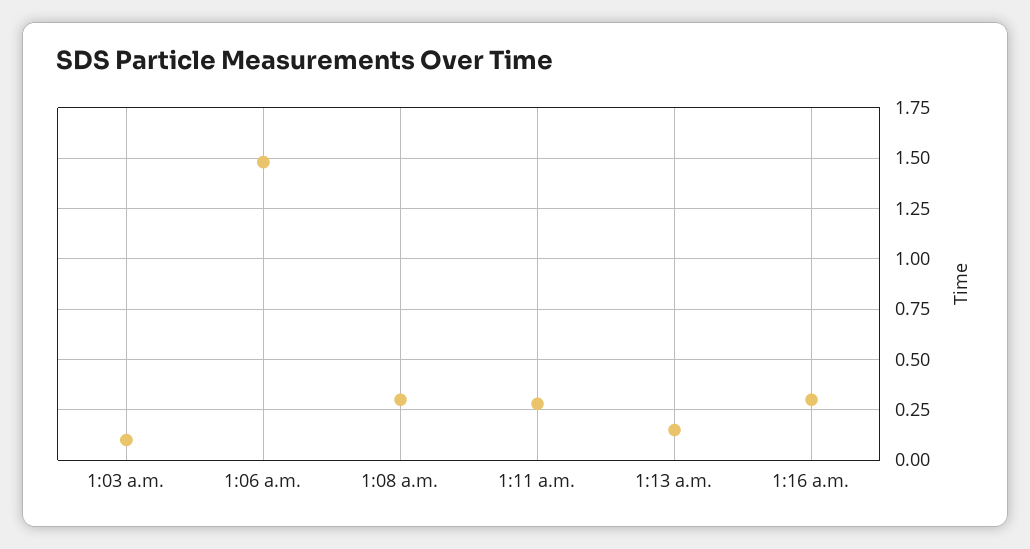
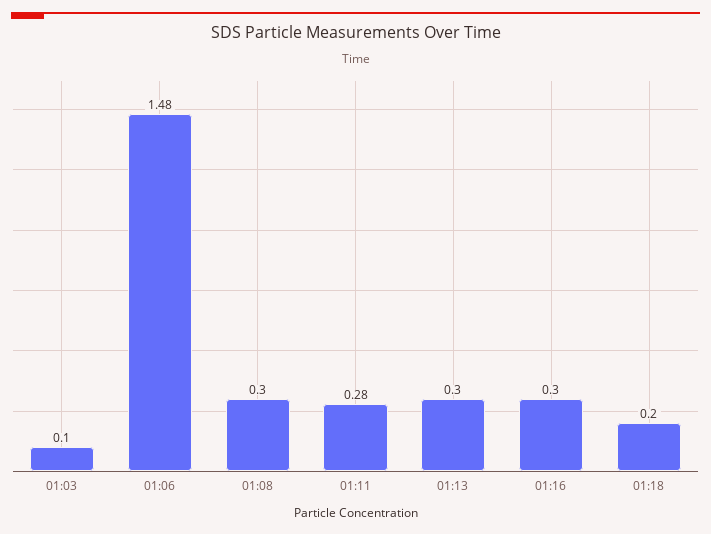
1:13 a.m.: 0.15 -> 0.3
01:18: none -> 0.2

